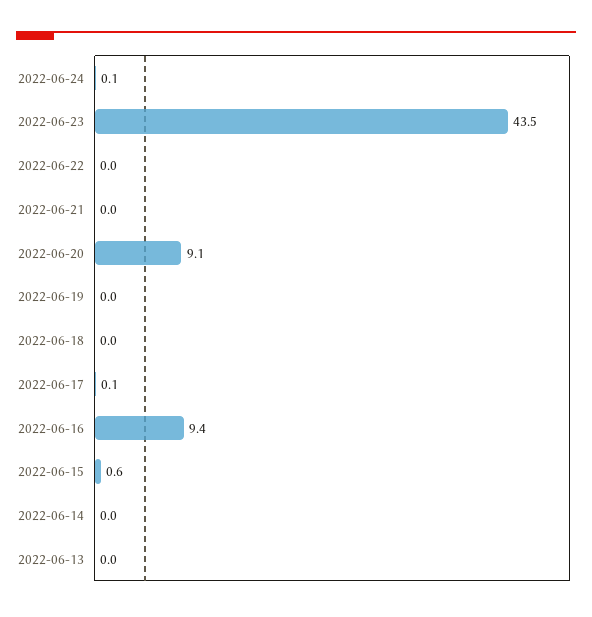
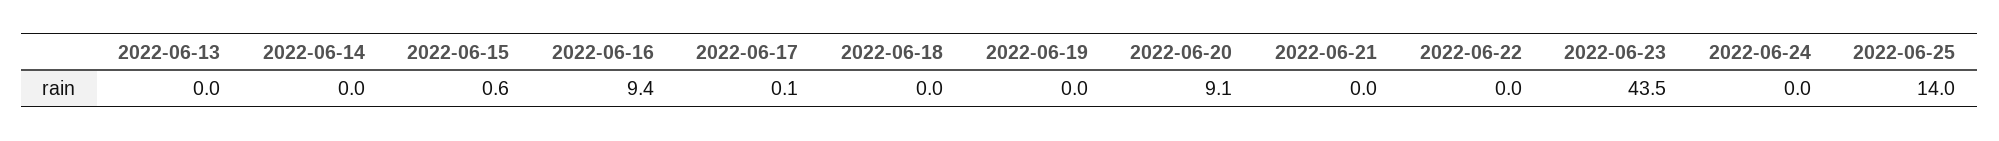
2022-06-24: 0.1 -> 0
2022-06-25: none -> 14

